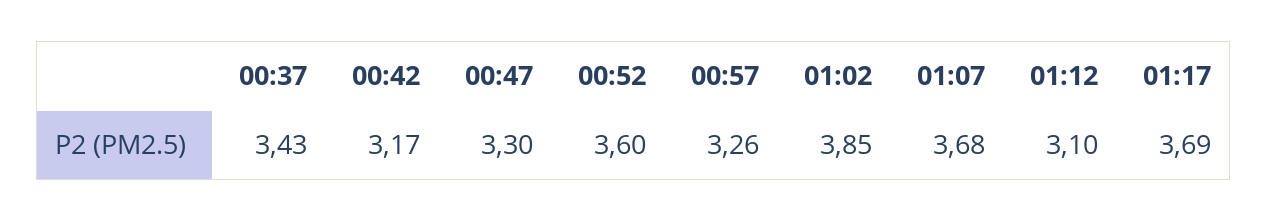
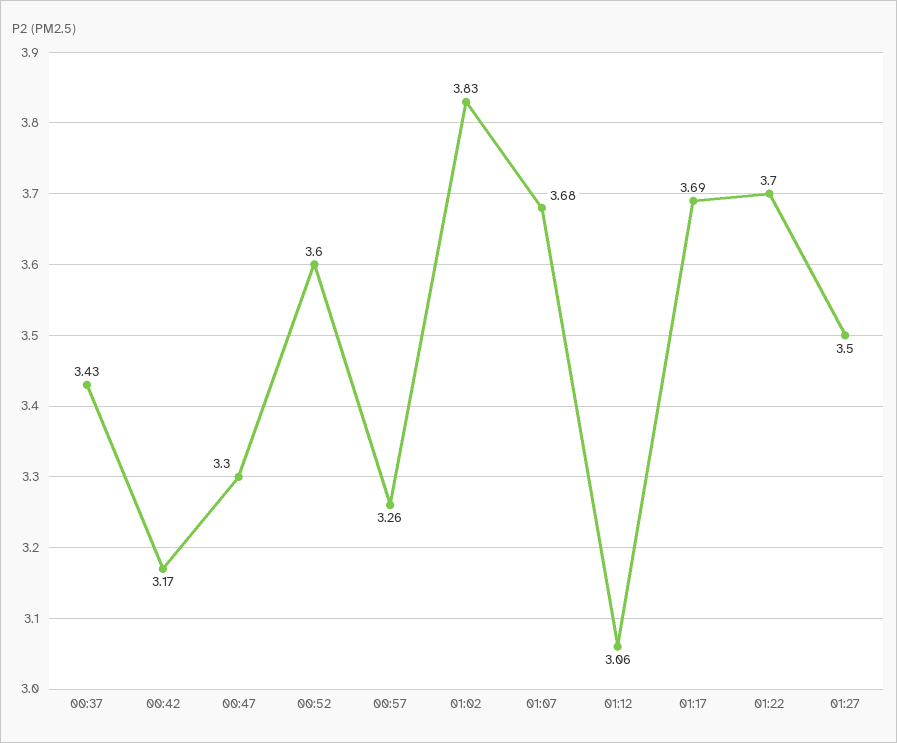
01:02: 3.85 -> 3.83
01:12: 3.1 -> 3.06
01:22: none -> 3.7
01:27: none -> 3.5

